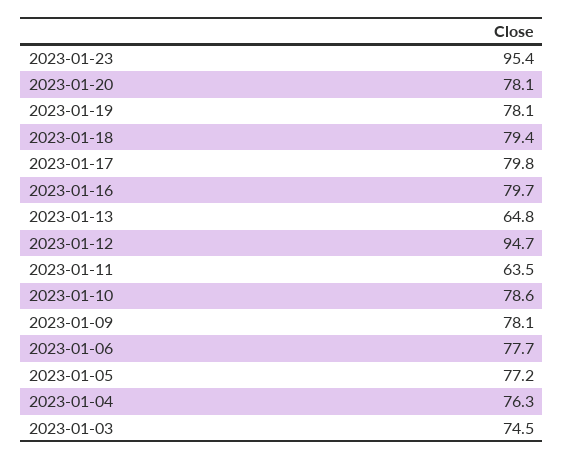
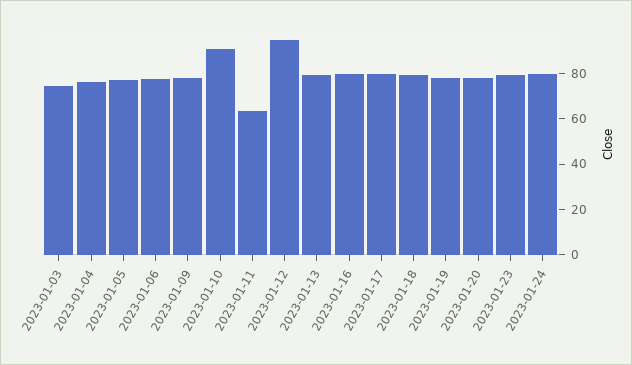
2023-01-23: 95.4 -> 80
2023-01-13: 64.8 -> 80
2023-01-10: 78.6 -> 90
2023-01-24: none -> 80

